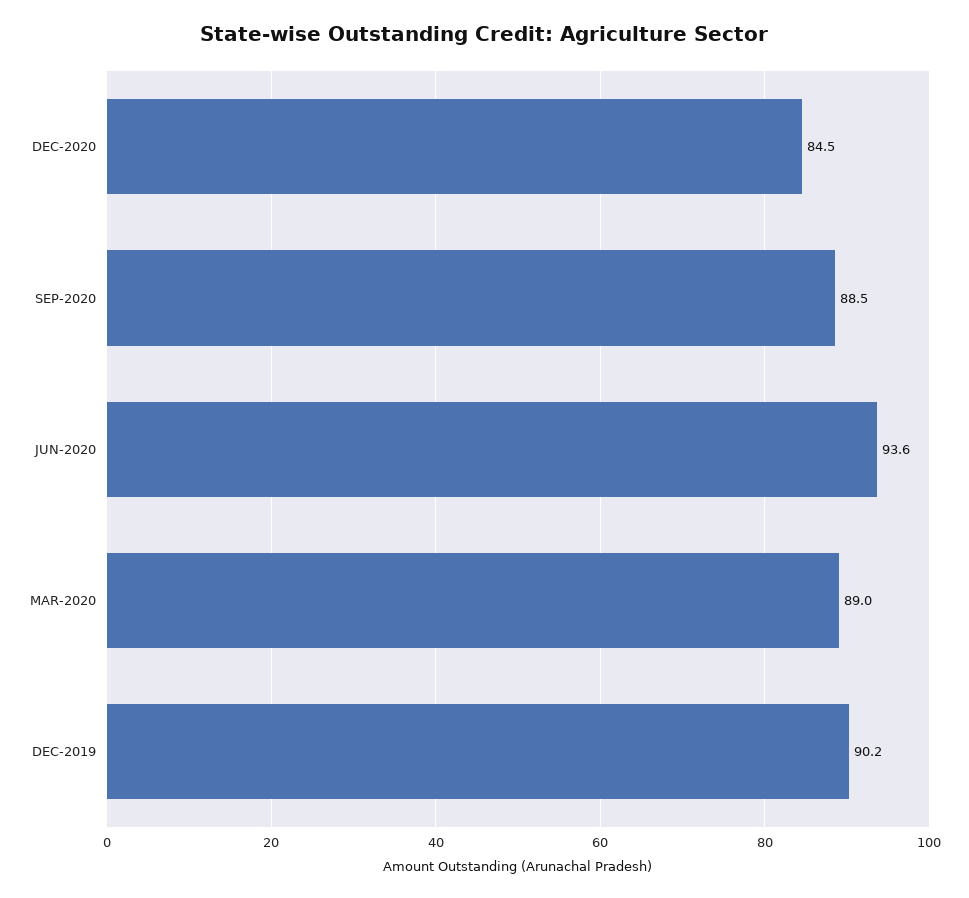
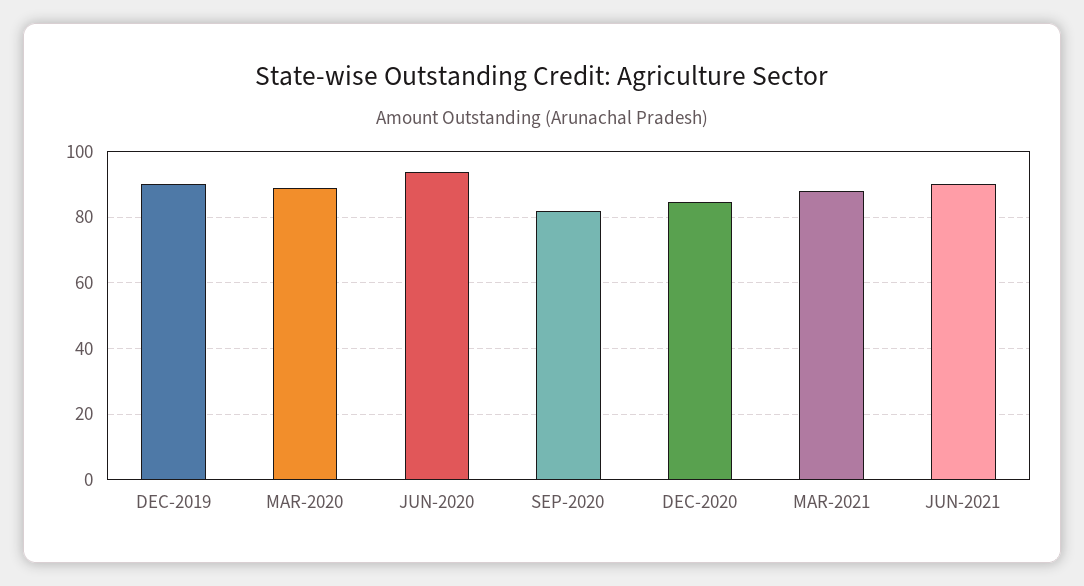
SEP-2020: 88.5 -> 82
MAR-2021: none -> 88
JUN-2021: none -> 90

